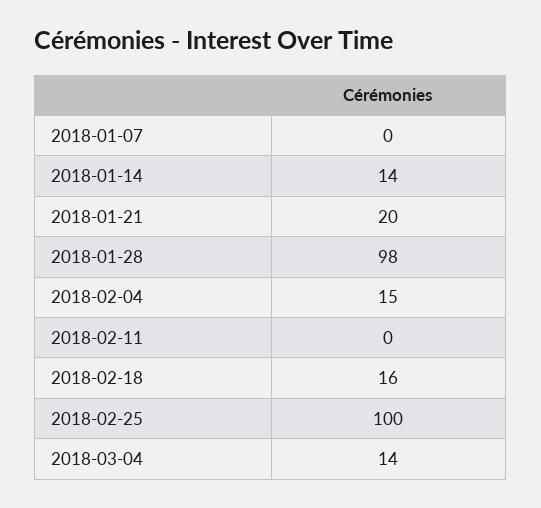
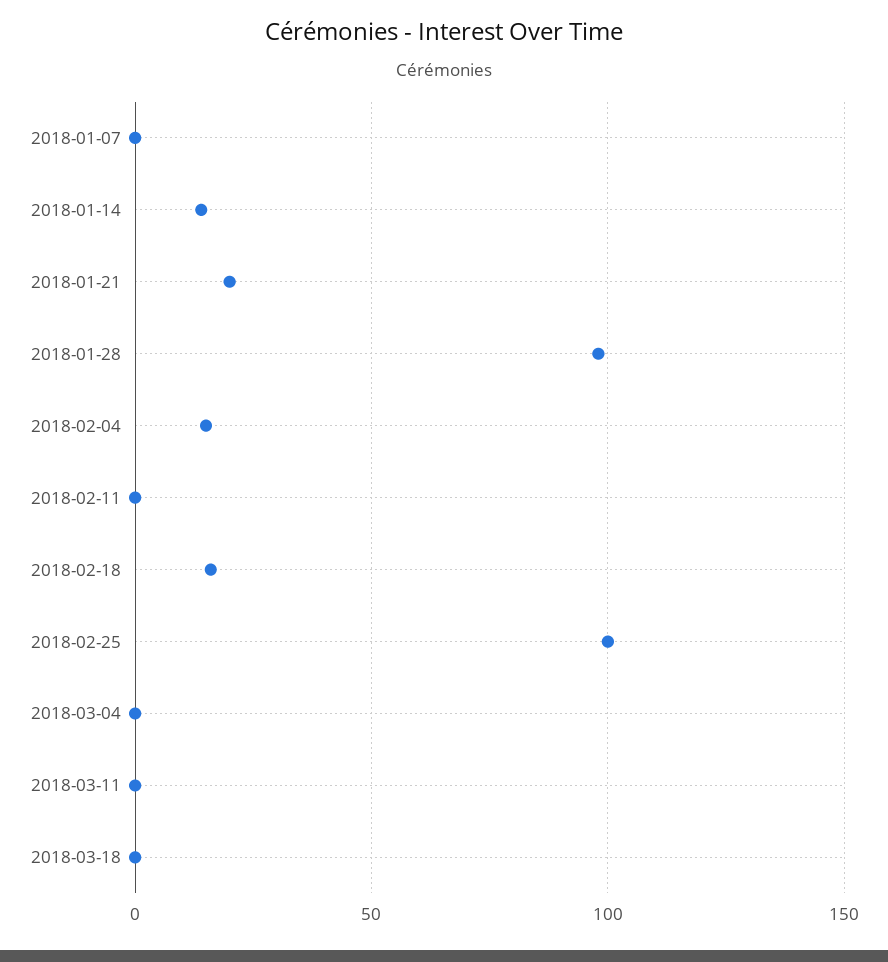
2018-03-04: 14 -> 0
2018-03-11: none -> 0
2018-03-18: none -> 0

